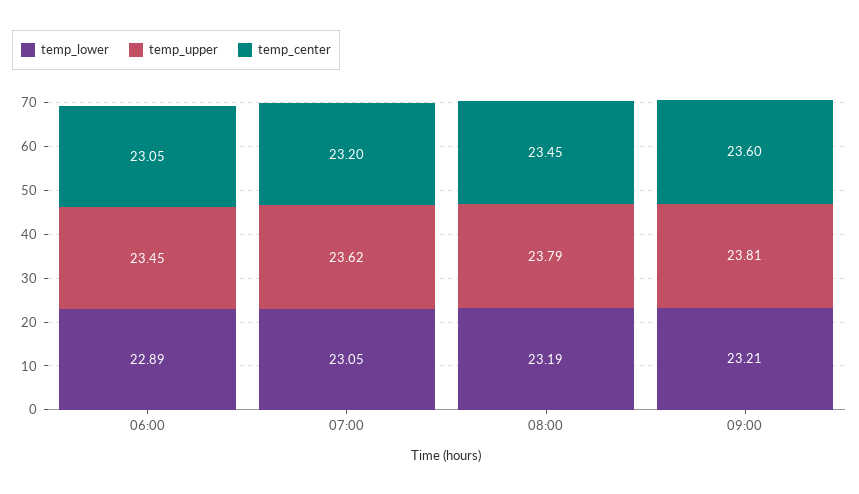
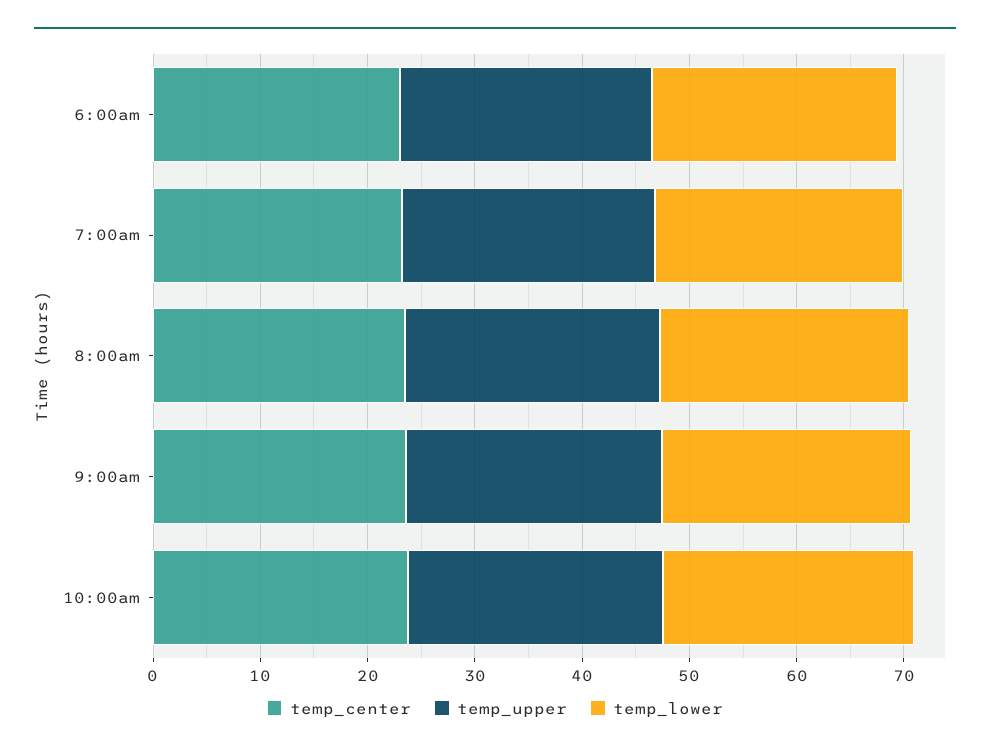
temp_center, 10:00am: none -> 24
temp_upper, 10:00am: none -> 24
temp_lower, 10:00am: none -> 24

